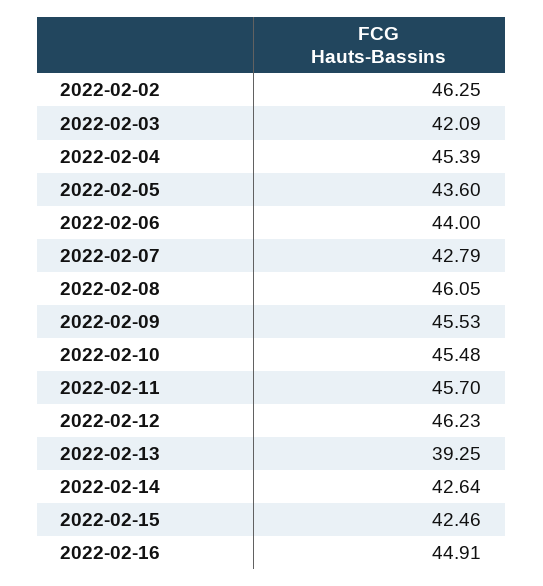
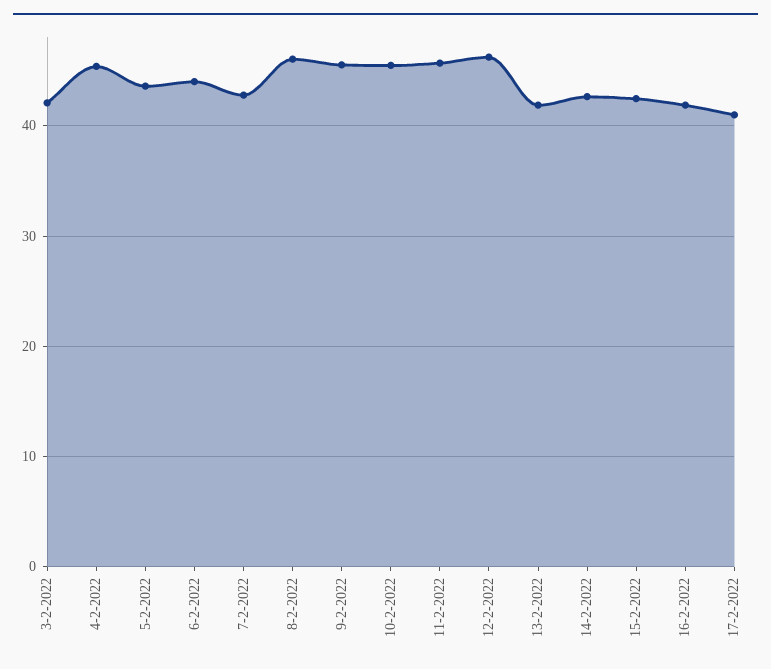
2022-02-02: 46.25 -> none
2022-02-13: 39.25 -> 42
2022-02-16: 44.91 -> 42
17-2-2022: none -> 41

